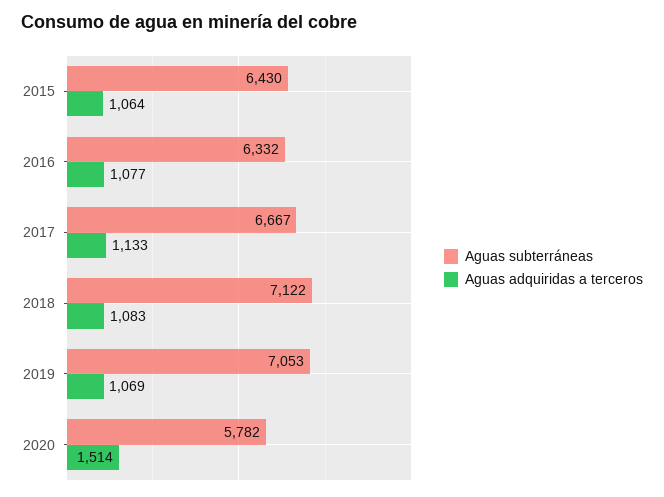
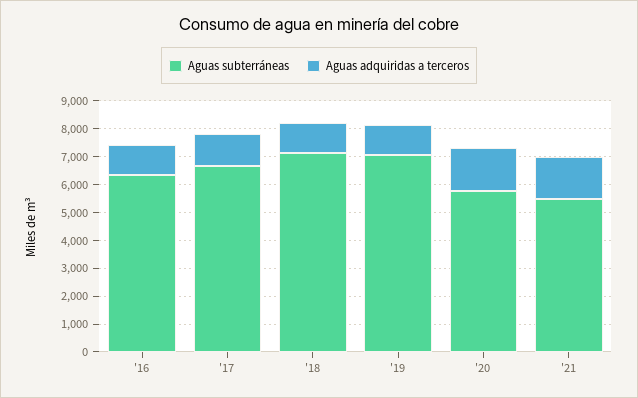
Aguas subterráneas, 2015: 6430 -> none
Aguas adquiridas a terceros, 2015: 1064 -> none
Aguas subterráneas, '21: none -> 5500
Aguas adquiridas a terceros, '21: none -> 1500

